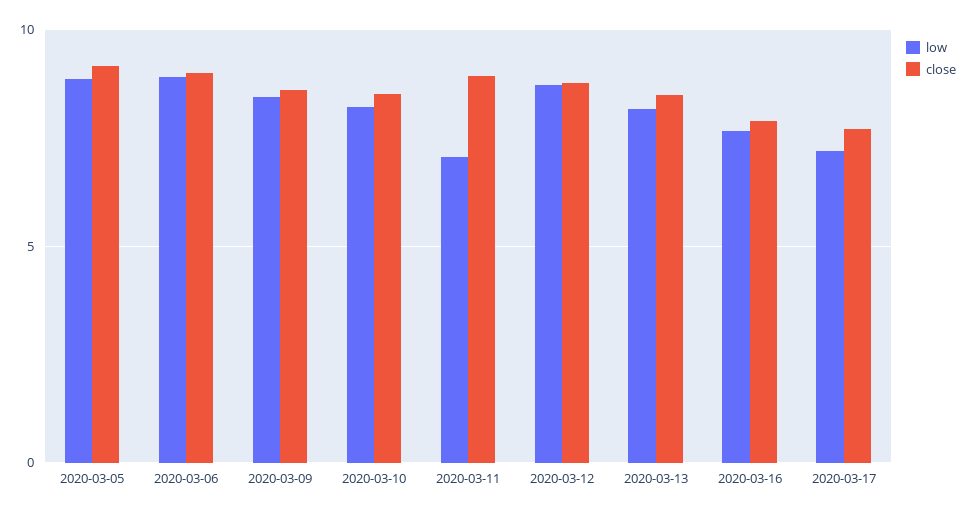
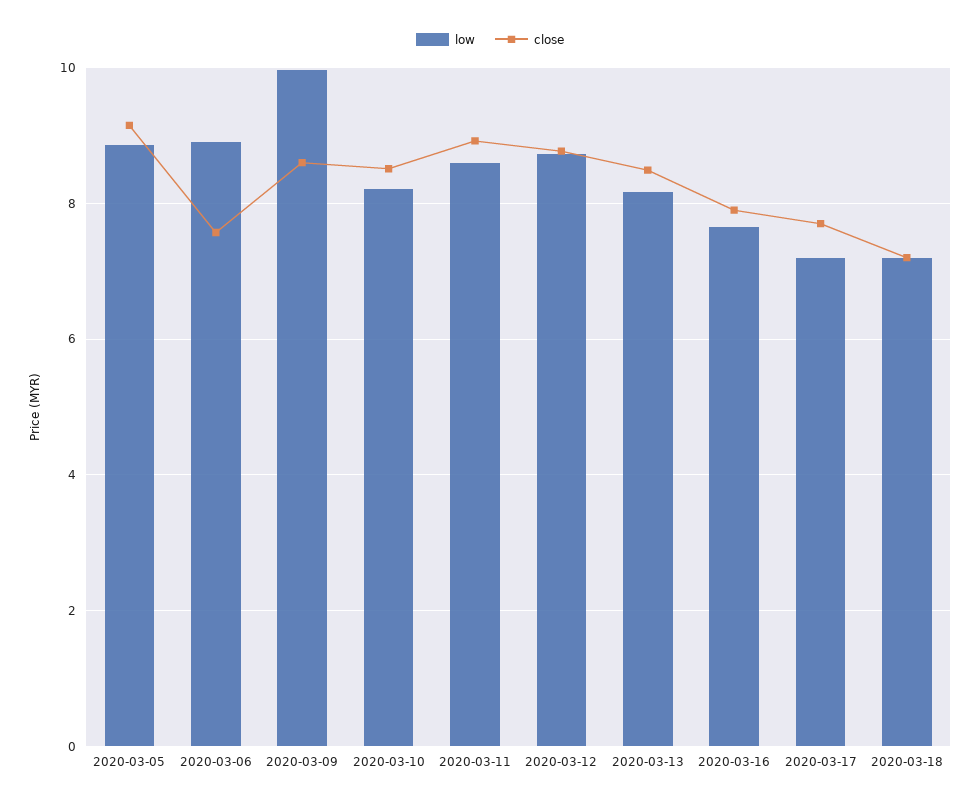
close, 2020-03-06: 9 -> 7.6
low, 2020-03-09: 8.5 -> 10
low, 2020-03-11: 7 -> 8.6
low, 2020-03-18: none -> 7.2
close, 2020-03-18: none -> 7.2

